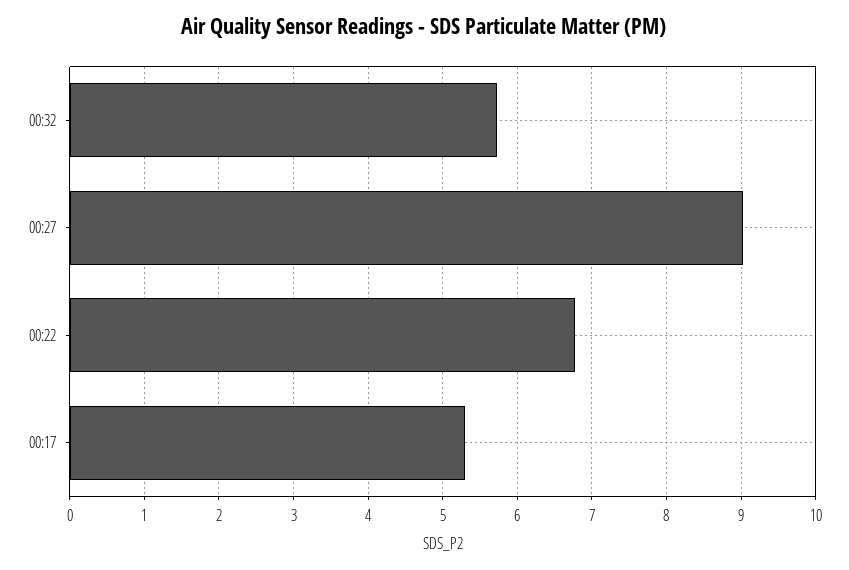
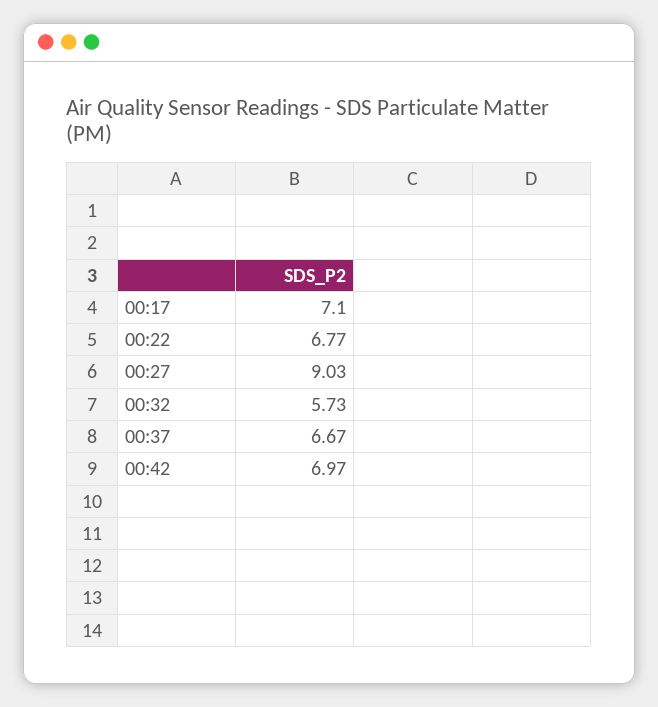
00:17: 5.3 -> 7.1
00:37: none -> 6.67
00:42: none -> 6.97

